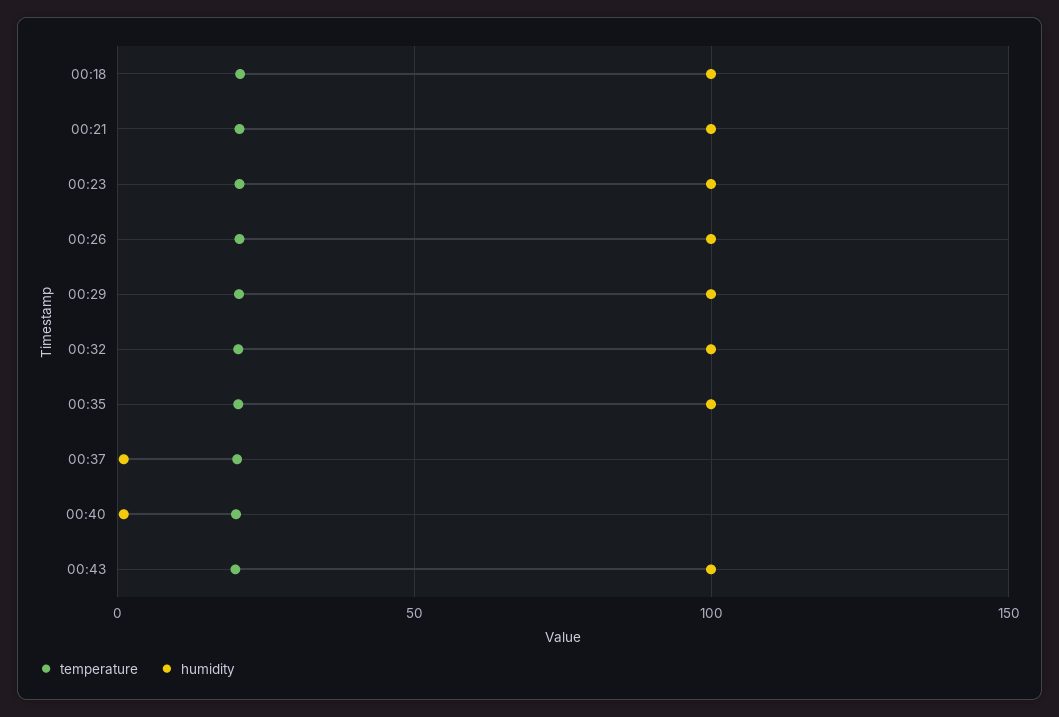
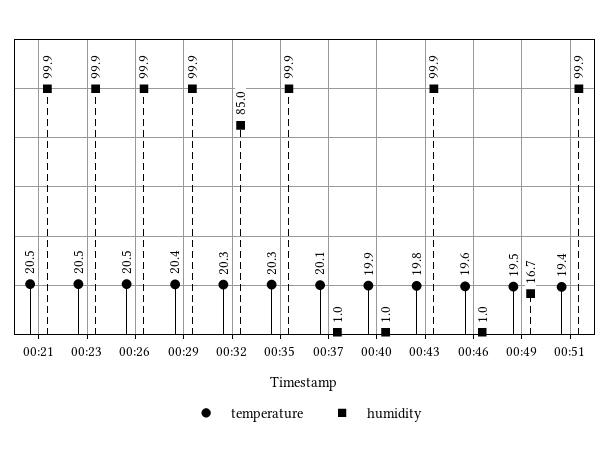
temperature, 00:18: 20 -> none
humidity, 00:18: 100 -> none
humidity, 00:32: 100 -> 85
temperature, 00:46: none -> 19.6
humidity, 00:46: none -> 1
temperature, 00:49: none -> 19.5
humidity, 00:49: none -> 16.7
temperature, 00:51: none -> 19.4
humidity, 00:51: none -> 99.9

